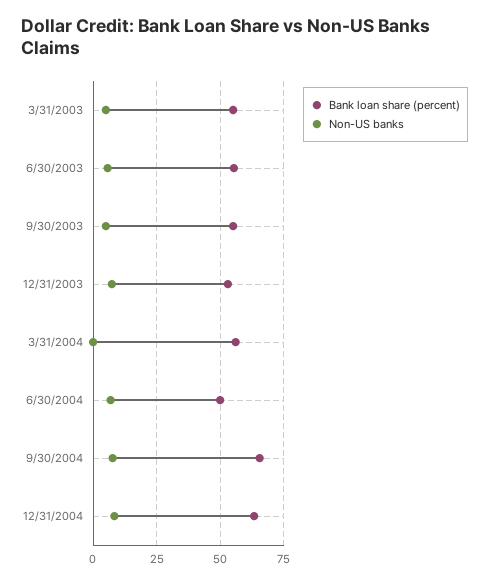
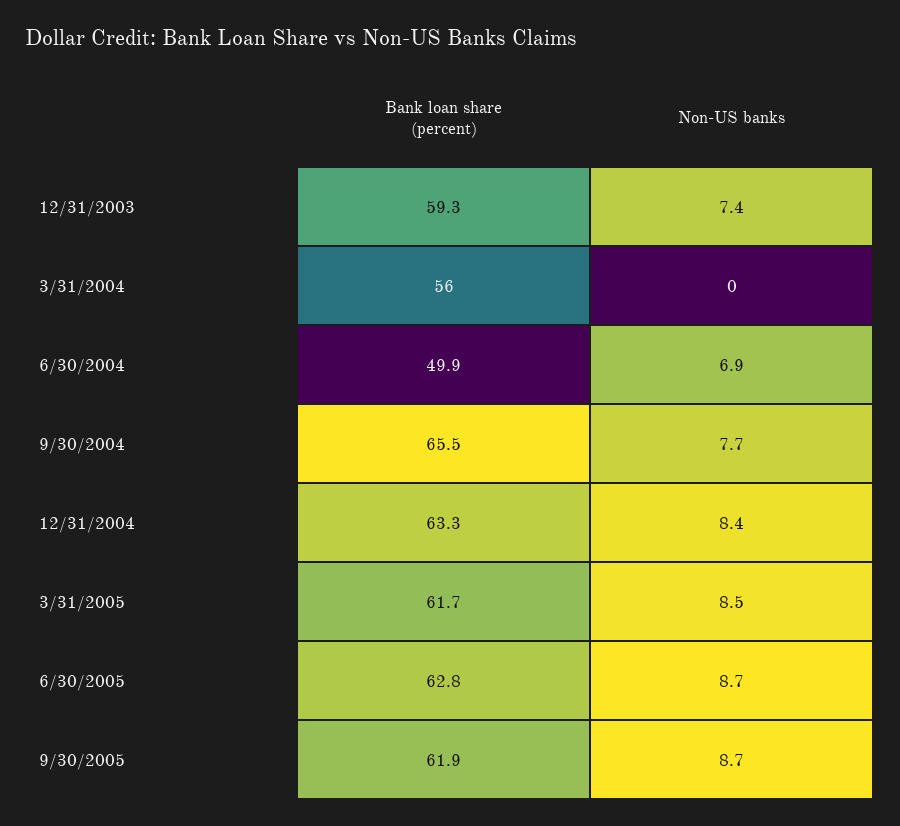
Bank loan share (percent), 3/31/2003: 55 -> none
Non-US banks, 3/31/2003: 5 -> none
Bank loan share (percent), 6/30/2003: 55 -> none
Non-US banks, 6/30/2003: 5 -> none
Bank loan share (percent), 9/30/2003: 55 -> none
Non-US banks, 9/30/2003: 5 -> none
Bank loan share (percent), 12/31/2003: 52.5 -> 59.3
Bank loan share (percent), 3/31/2005: none -> 61.7
Non-US banks, 3/31/2005: none -> 8.5
Bank loan share (percent), 6/30/2005: none -> 62.8
Non-US banks, 6/30/2005: none -> 8.7
Bank loan share (percent), 9/30/2005: none -> 61.9
Non-US banks, 9/30/2005: none -> 8.7

